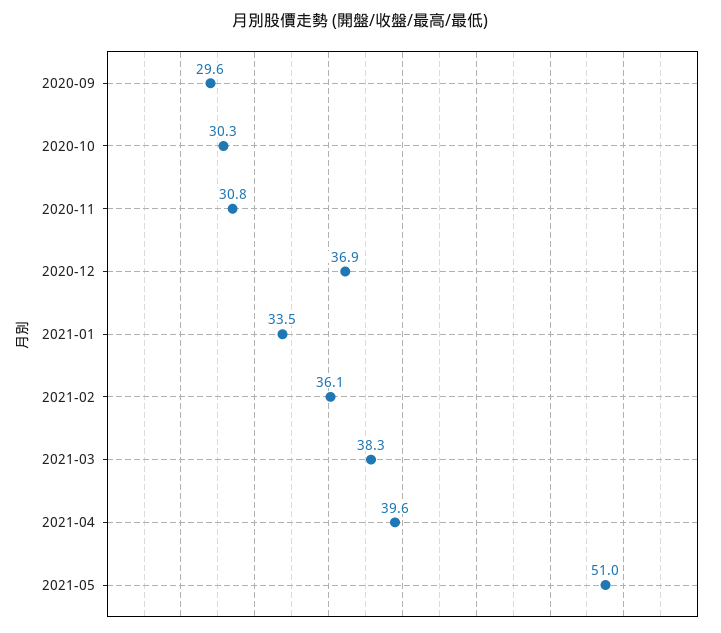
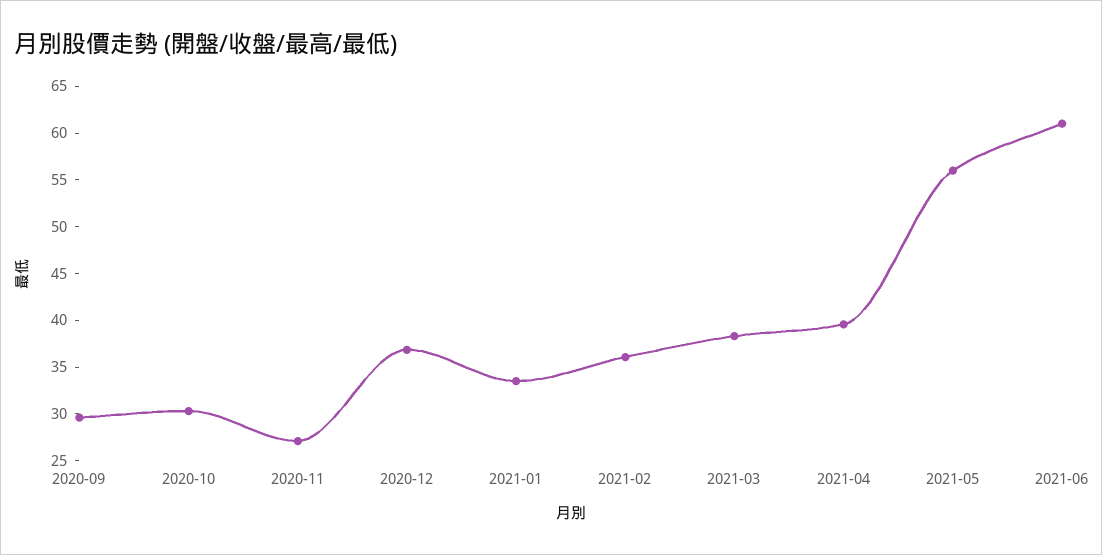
2020-11: 30.8 -> 27
2021-05: 51 -> 56
2021-06: none -> 61

